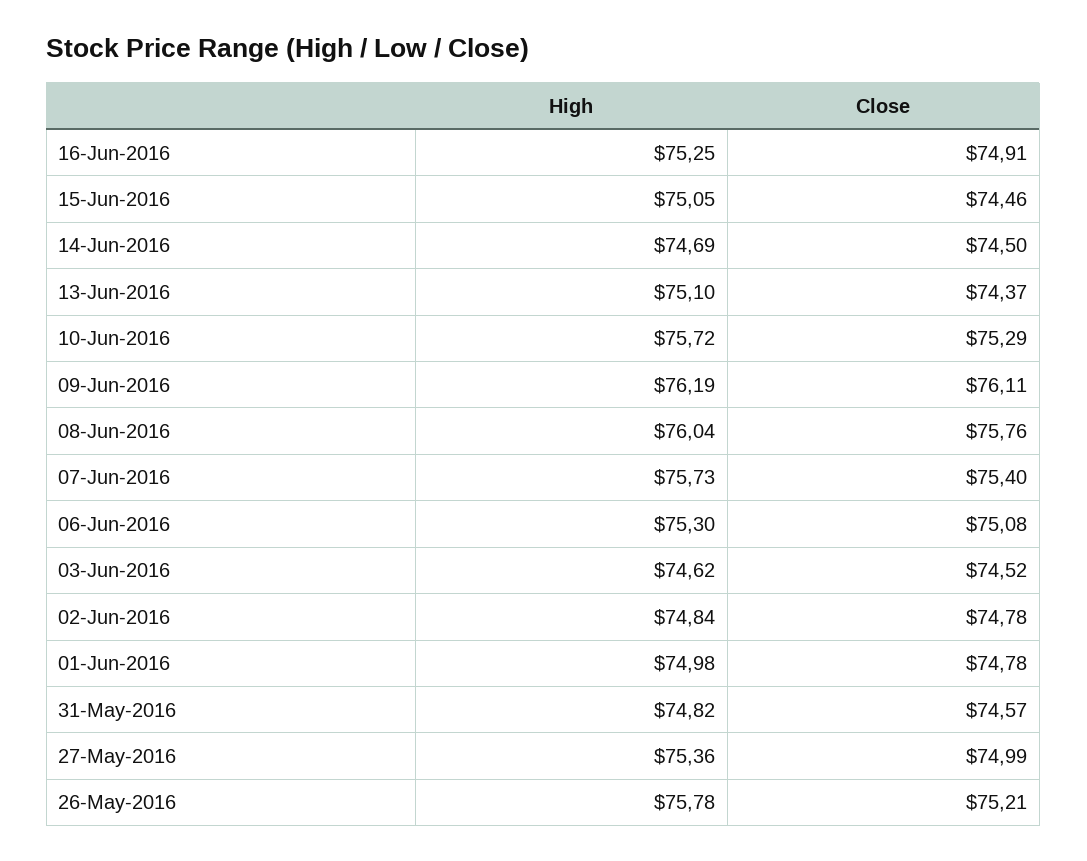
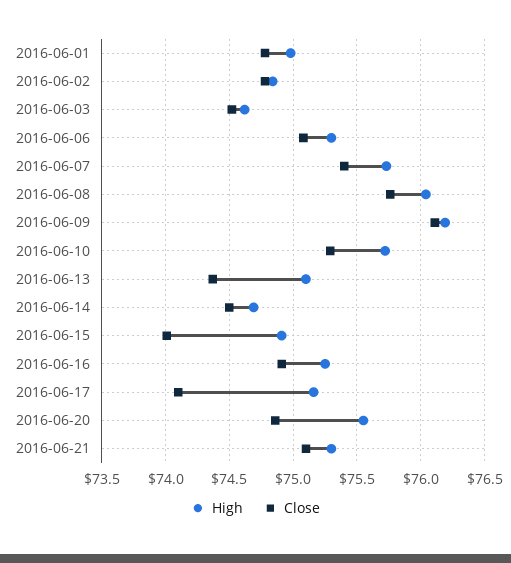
High, 15-Jun-2016: 75.05 -> 74.9
Close, 15-Jun-2016: 74.46 -> 74
High, 31-May-2016: 74.82 -> none
Close, 31-May-2016: 74.57 -> none
High, 27-May-2016: 75.36 -> none
Close, 27-May-2016: 74.99 -> none
High, 26-May-2016: 75.78 -> none
Close, 26-May-2016: 75.21 -> none
High, 2016-06-17: none -> 75.15
Close, 2016-06-17: none -> 74.1
High, 2016-06-20: none -> 75.55
Close, 2016-06-20: none -> 74.85
High, 2016-06-21: none -> 75.3
Close, 2016-06-21: none -> 75.1

